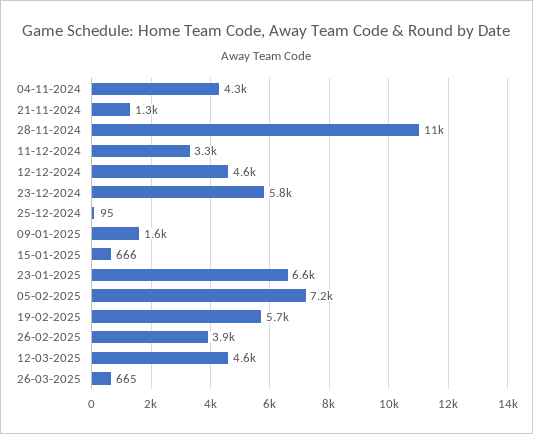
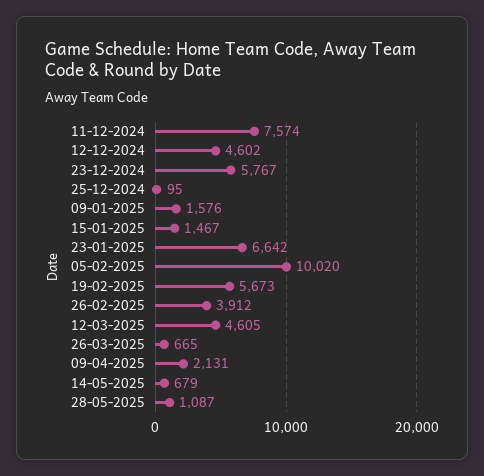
04-11-2024: 4300 -> none
21-11-2024: 1300 -> none
28-11-2024: 11000 -> none
11-12-2024: 3300 -> 7574
15-01-2025: 666 -> 1467
05-02-2025: 7200 -> 10020
09-04-2025: none -> 2131
14-05-2025: none -> 679
28-05-2025: none -> 1087

